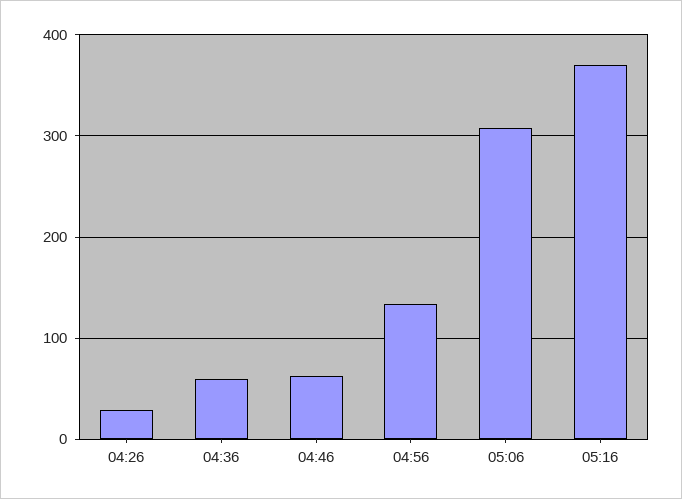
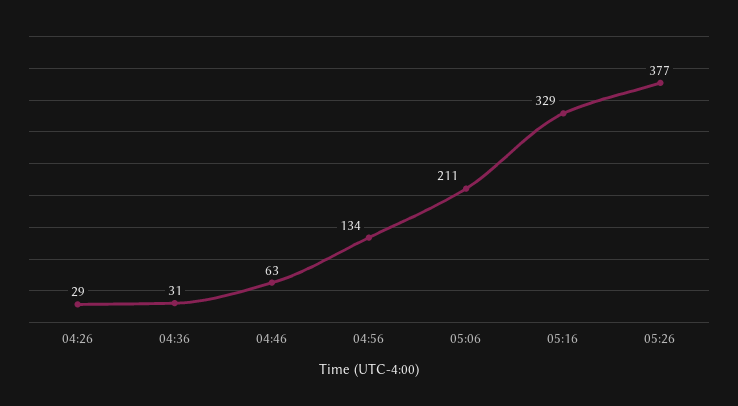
04:36: 60 -> 31
05:06: 310 -> 211
05:16: 370 -> 329
05:26: none -> 377

